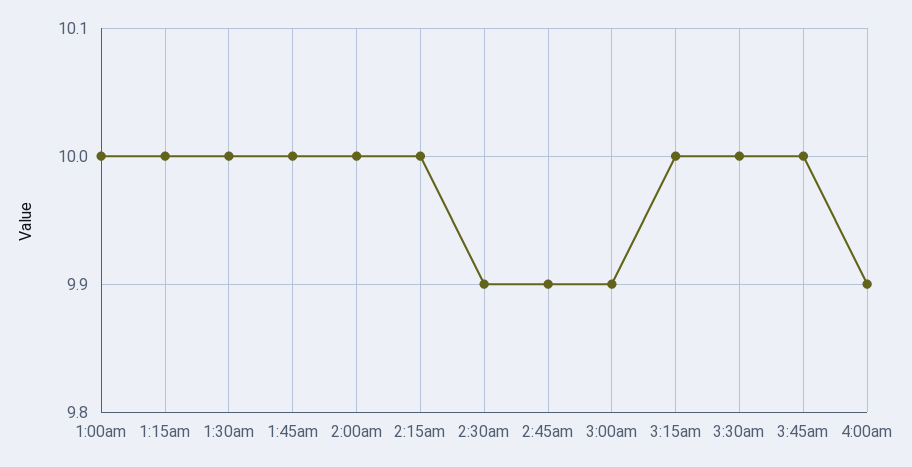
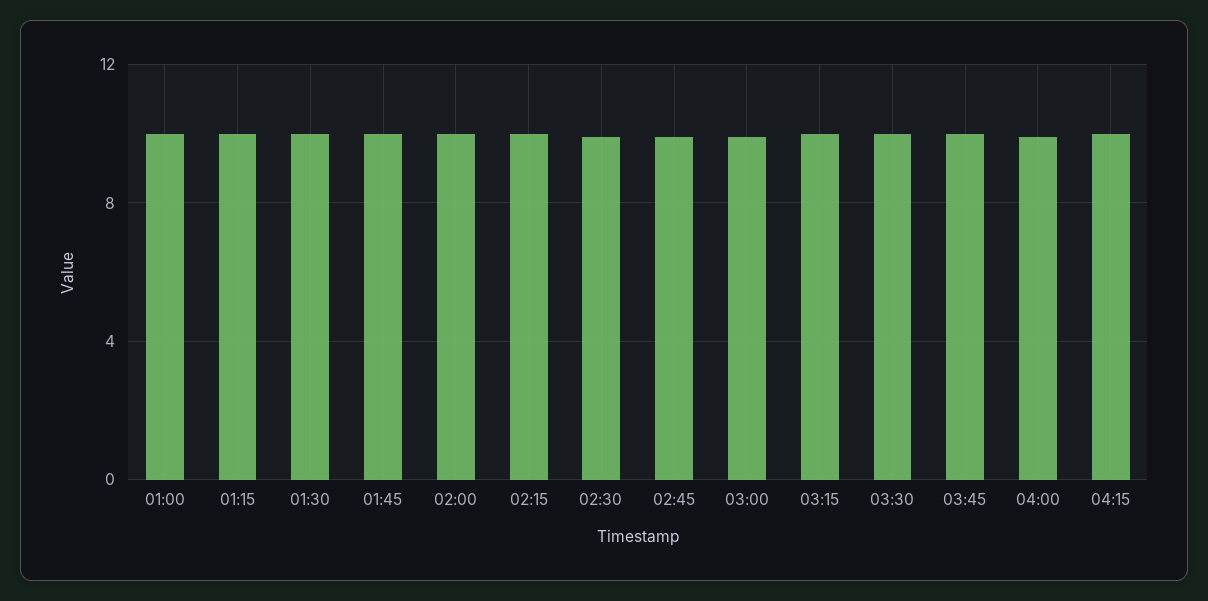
04:15: none -> 10

